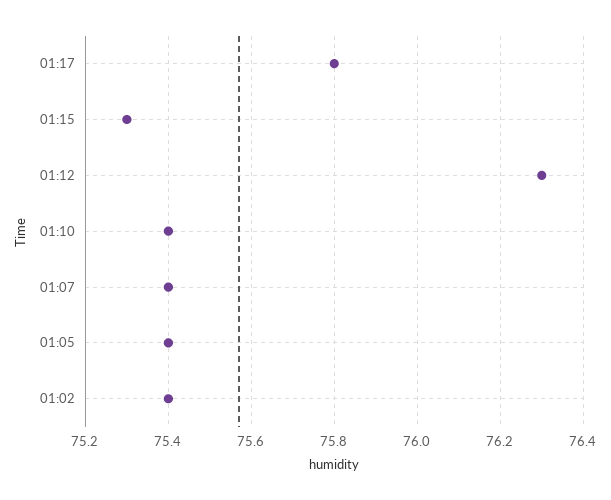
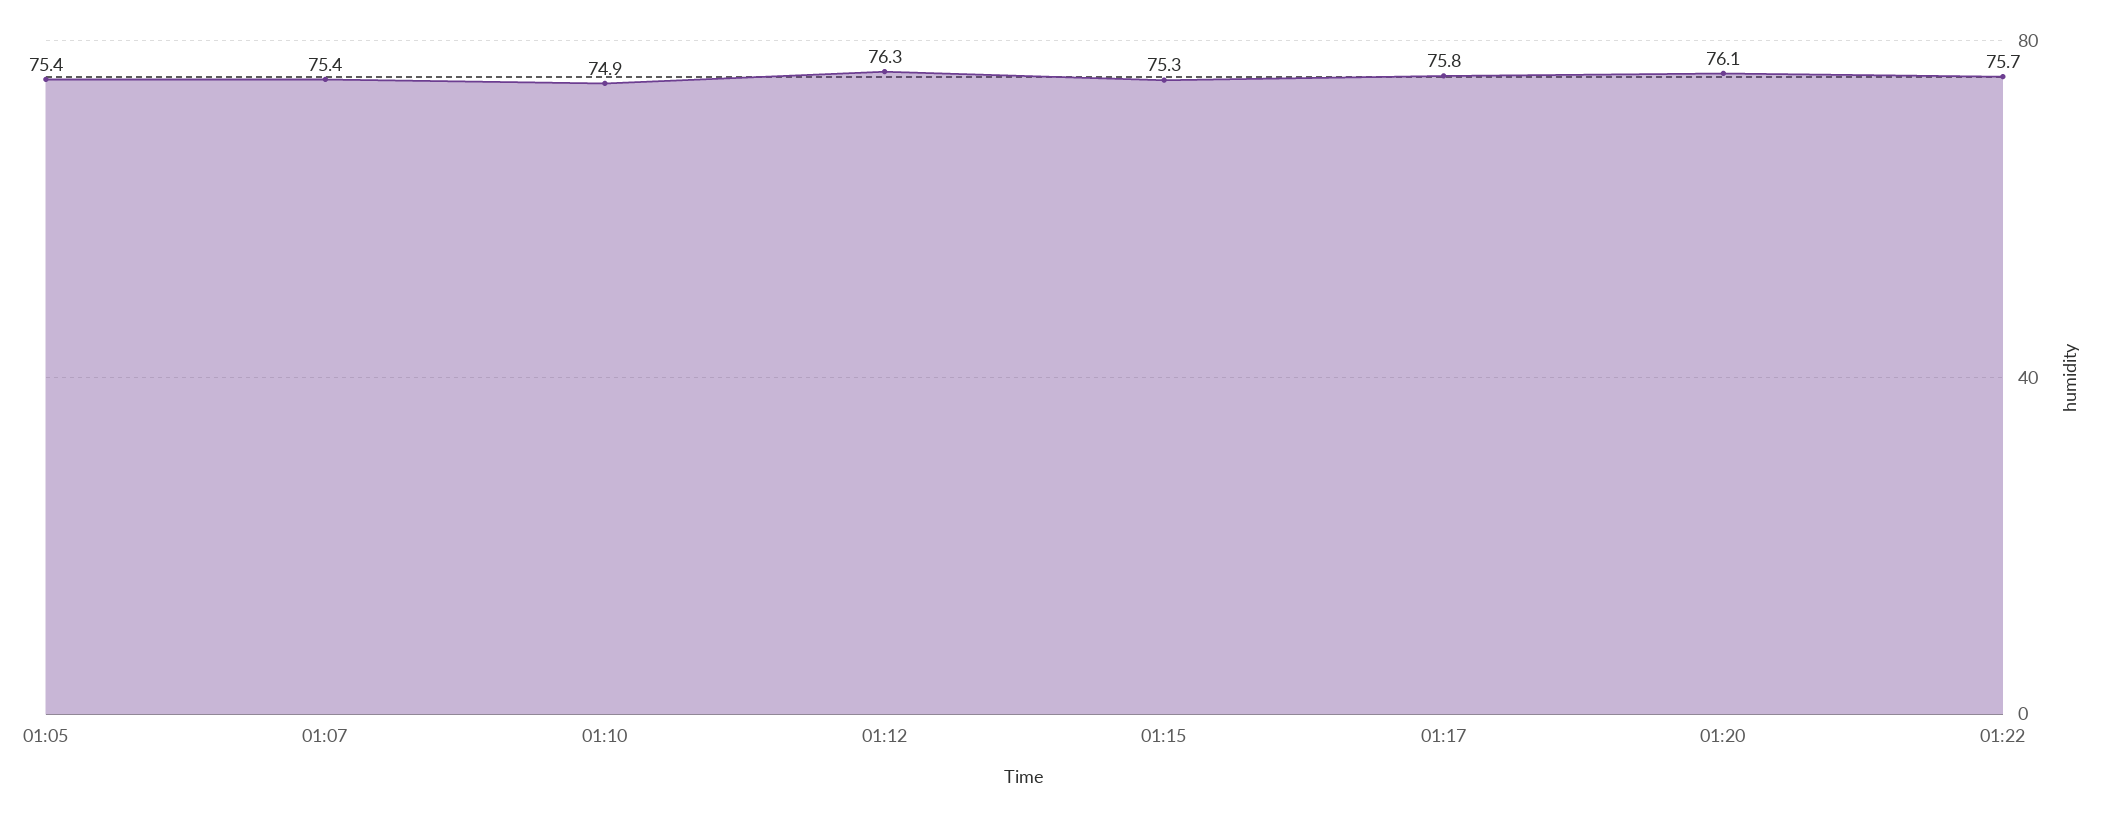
01:10: 75.4 -> 74.9
01:02: 75.4 -> none
01:20: none -> 76.1
01:22: none -> 75.7

